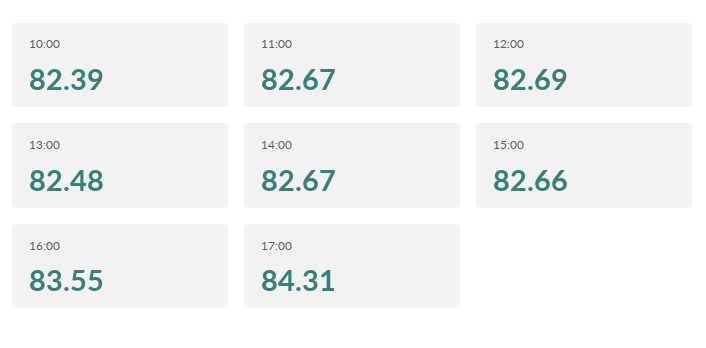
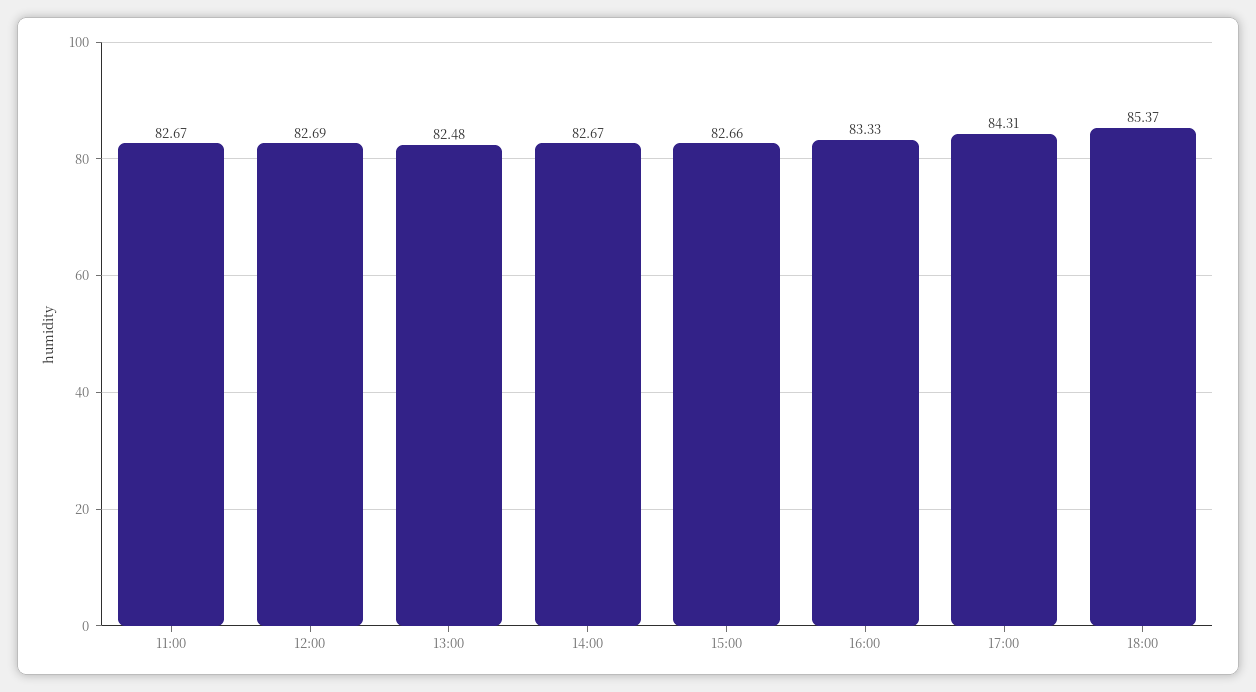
10:00: 82.39 -> none
16:00: 83.55 -> 83.33
18:00: none -> 85.37

